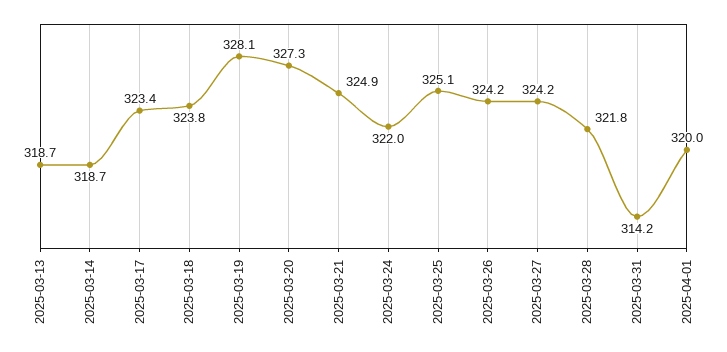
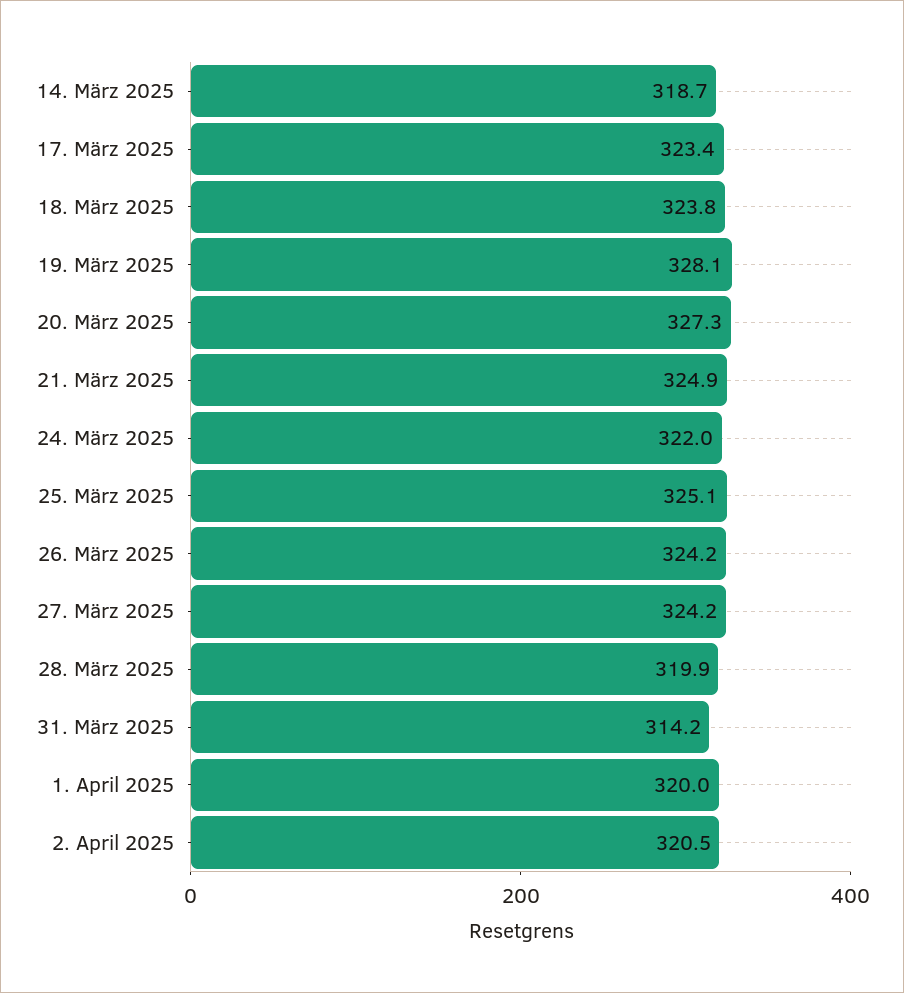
2025-03-13: 318.7 -> none
2025-03-28: 321.8 -> 319.9
2. April 2025: none -> 320.5

